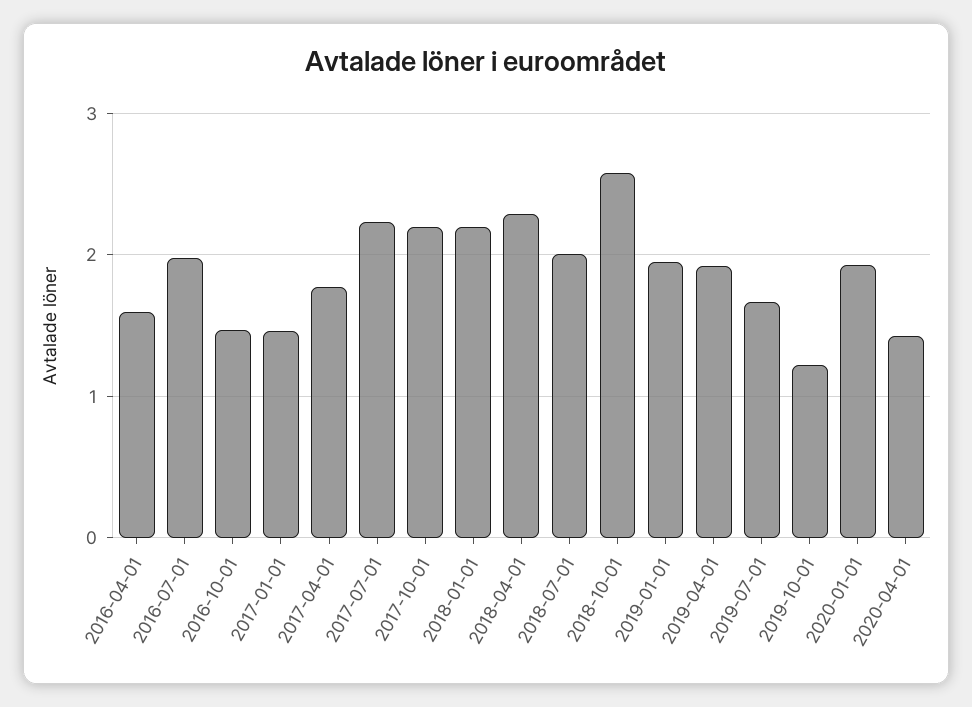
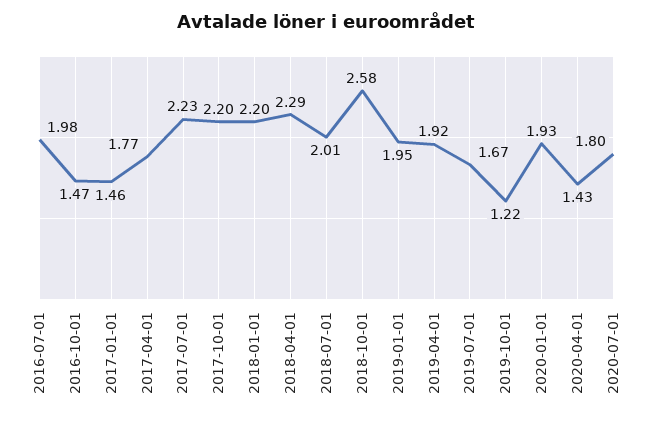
2016-04-01: 1.6 -> none
2020-07-01: none -> 1.8

